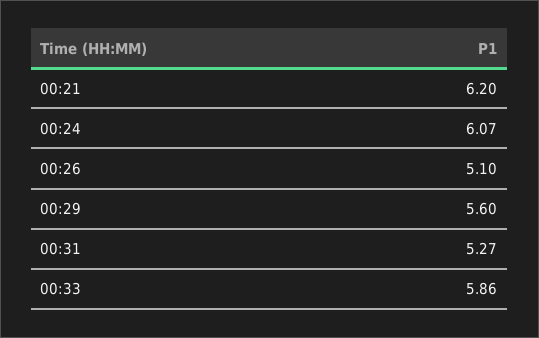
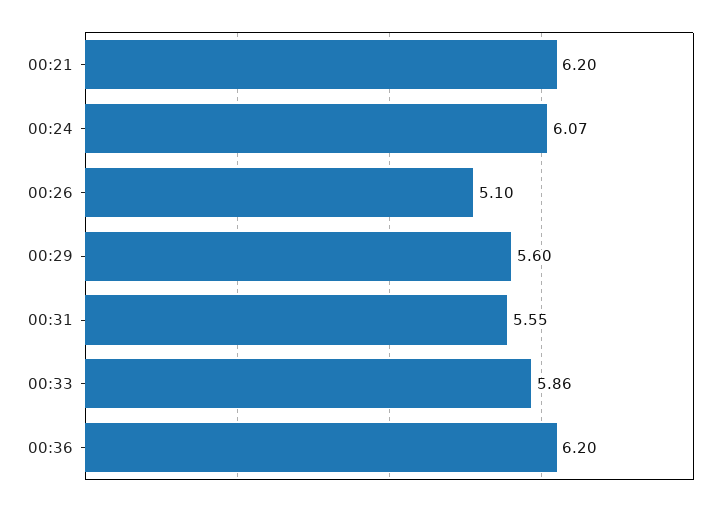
00:31: 5.27 -> 5.55
00:36: none -> 6.2

